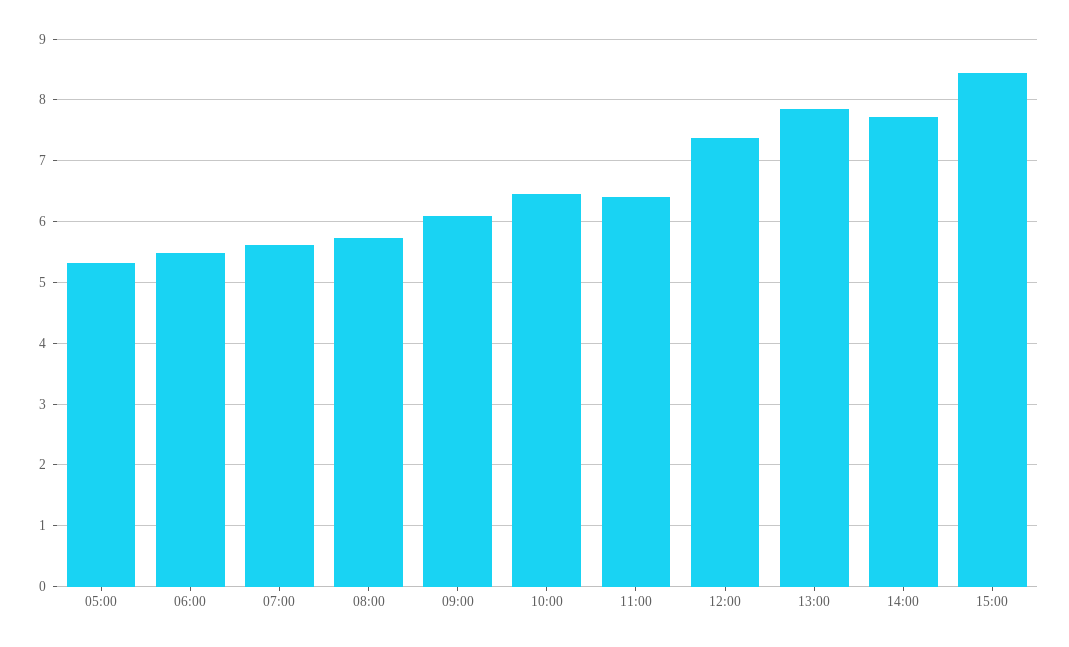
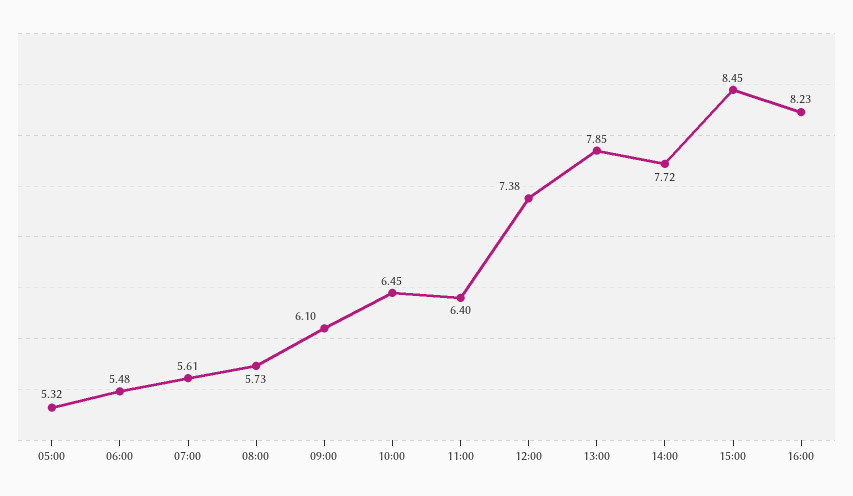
16:00: none -> 8.23

